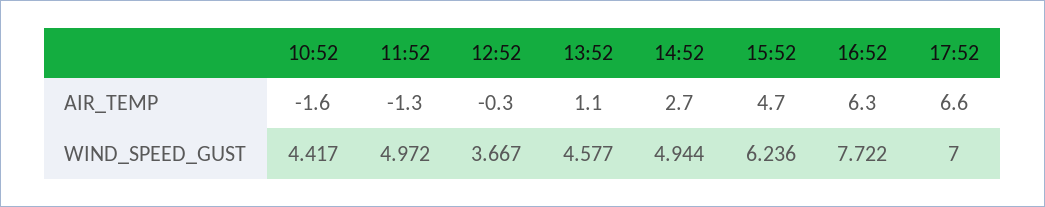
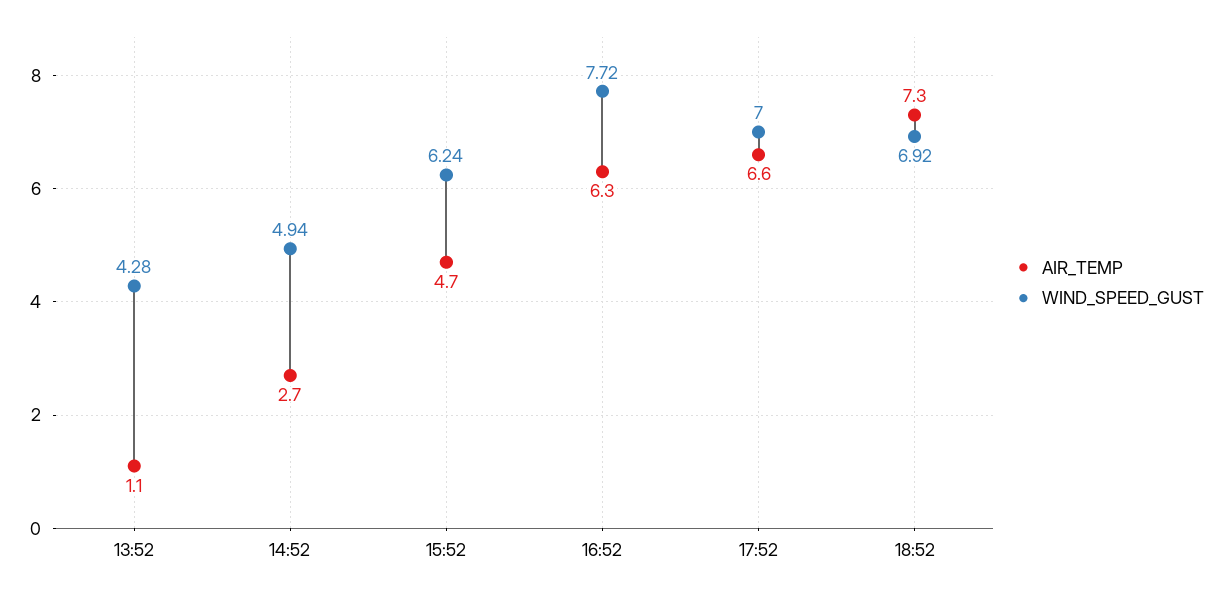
AIR_TEMP, 10:52: -1.6 -> none
AIR_TEMP, 11:52: -1.3 -> none
AIR_TEMP, 12:52: -0.3 -> none
WIND_SPEED_GUST, 10:52: 4.417 -> none
WIND_SPEED_GUST, 11:52: 4.972 -> none
WIND_SPEED_GUST, 12:52: 3.667 -> none
WIND_SPEED_GUST, 13:52: 4.577 -> 4.28
AIR_TEMP, 18:52: none -> 7.3
WIND_SPEED_GUST, 18:52: none -> 6.92

